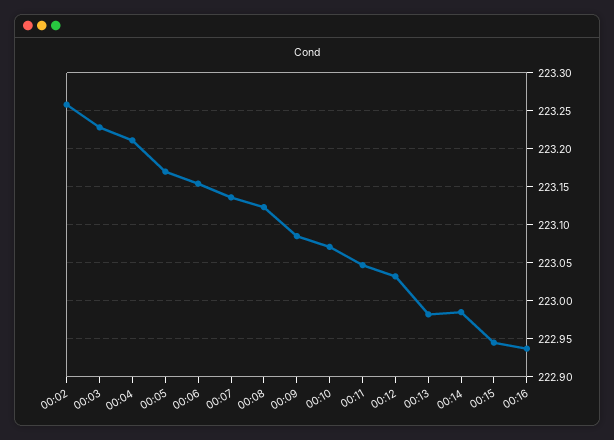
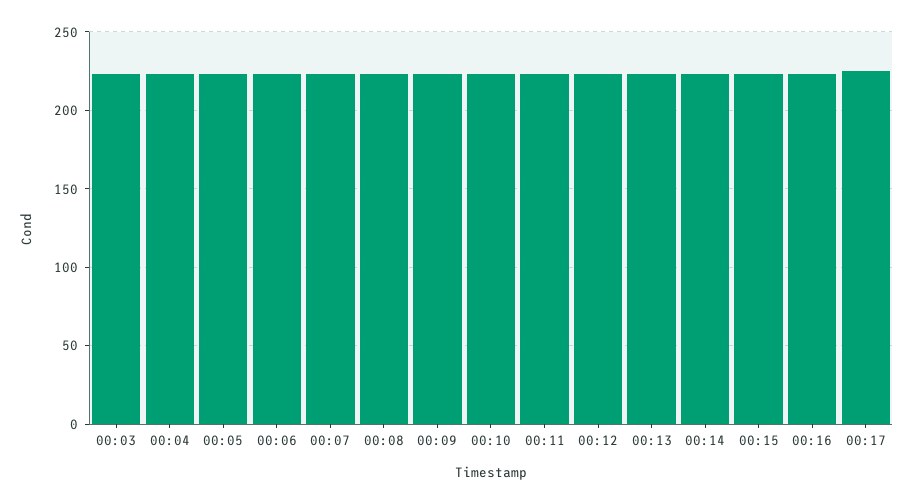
00:02: 223.26 -> none
00:17: none -> 225

